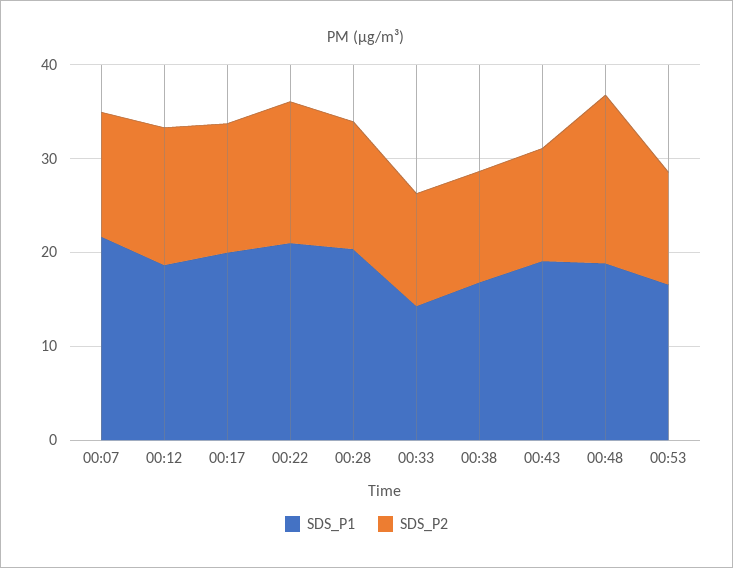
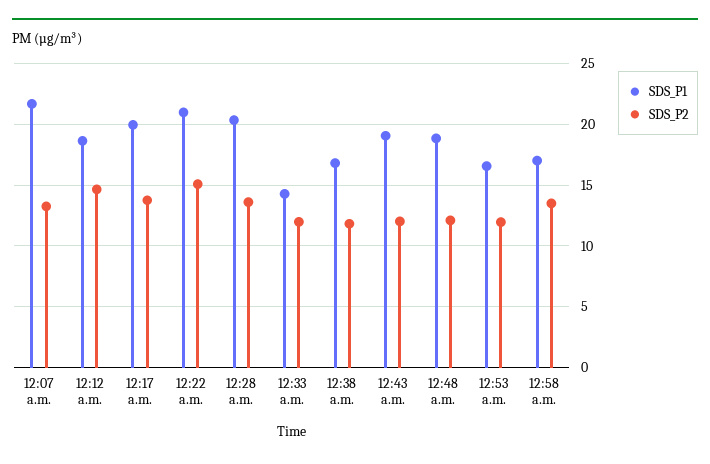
SDS_P2, 00:48: 18 -> 12
SDS_P1, 12:58 a.m.: none -> 17
SDS_P2, 12:58 a.m.: none -> 13.5

